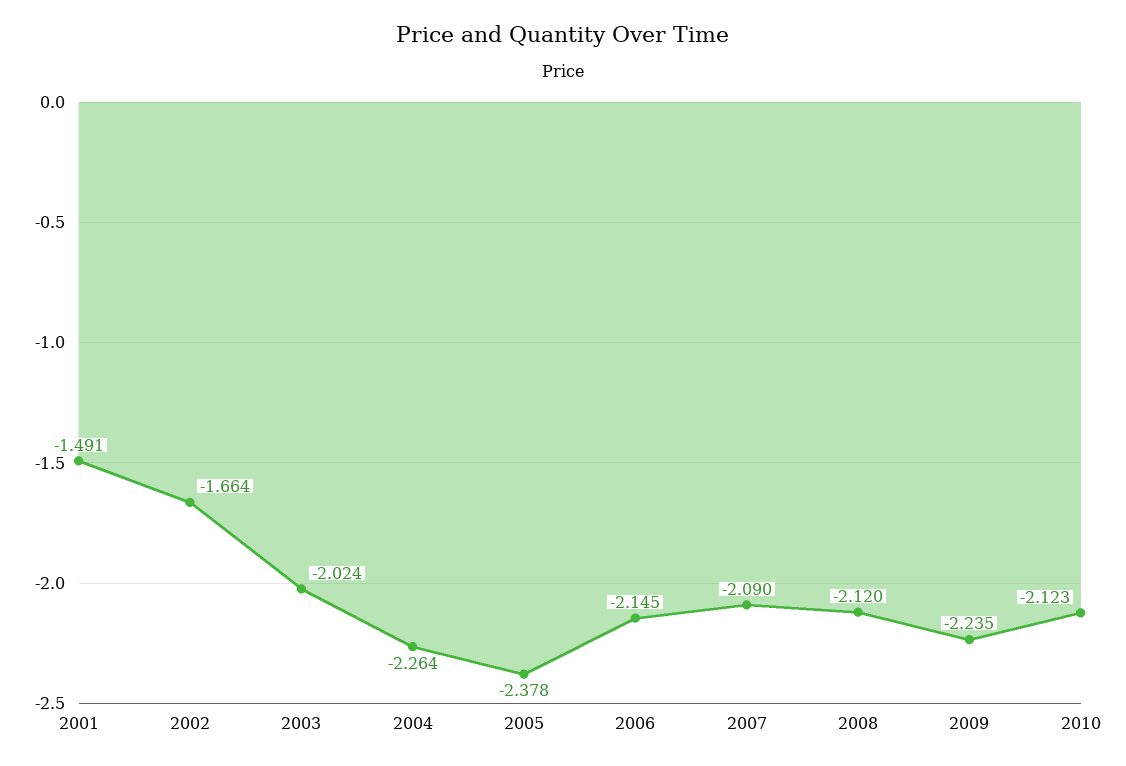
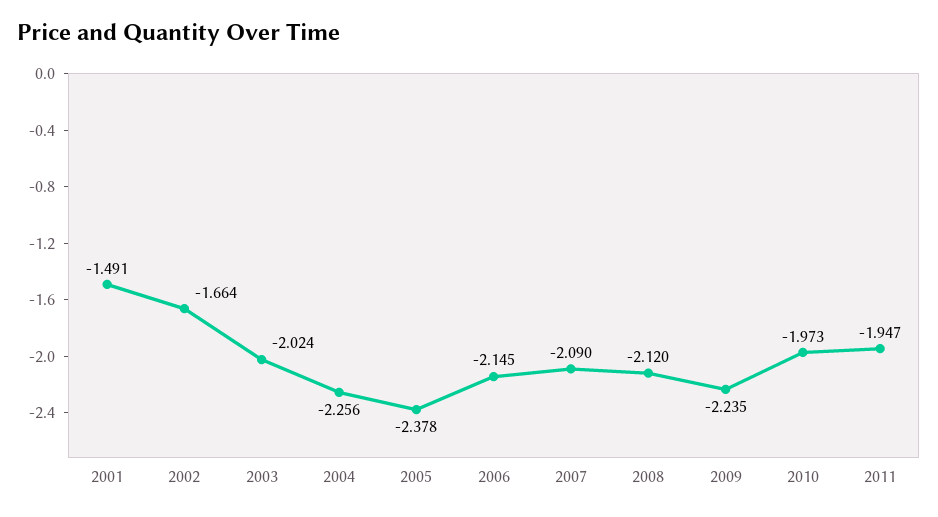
2004: -2.264 -> -2.256
2010: -2.123 -> -1.973
2011: none -> -1.947

